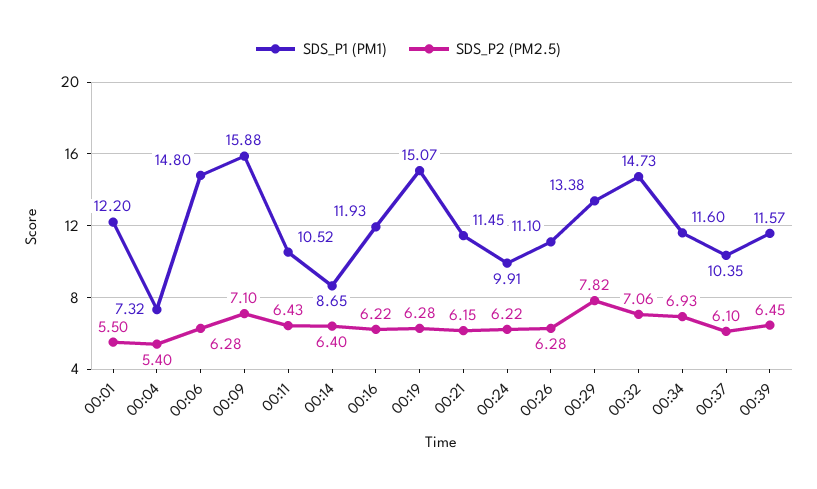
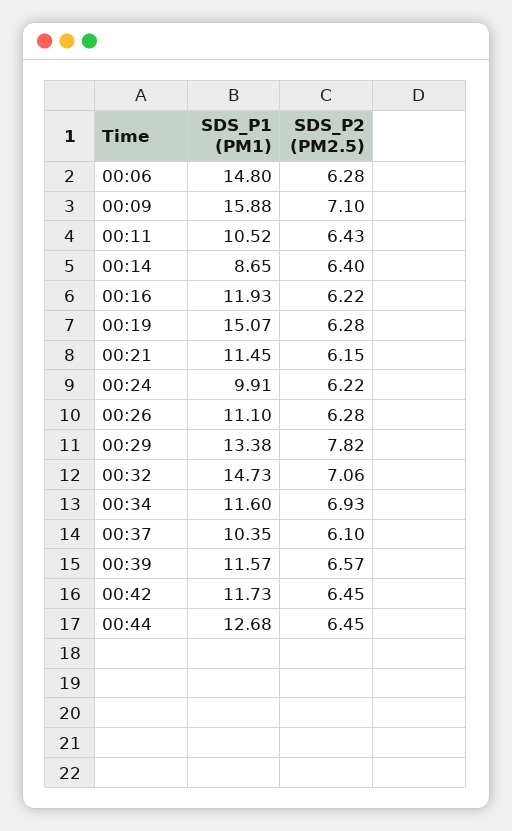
SDS_P1 (PM1), 00:01: 12.2 -> none
SDS_P2 (PM2.5), 00:01: 5.5 -> none
SDS_P1 (PM1), 00:04: 7.32 -> none
SDS_P2 (PM2.5), 00:04: 5.4 -> none
SDS_P2 (PM2.5), 00:39: 6.45 -> 6.57
SDS_P1 (PM1), 00:42: none -> 11.73
SDS_P2 (PM2.5), 00:42: none -> 6.45
SDS_P1 (PM1), 00:44: none -> 12.68
SDS_P2 (PM2.5), 00:44: none -> 6.45

